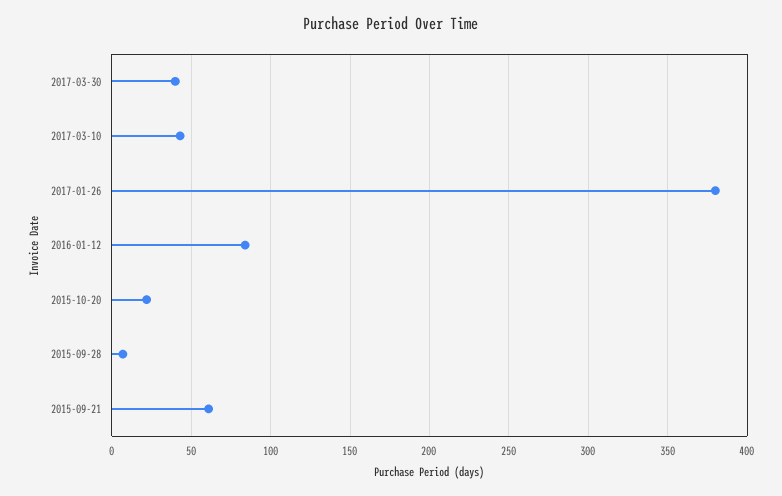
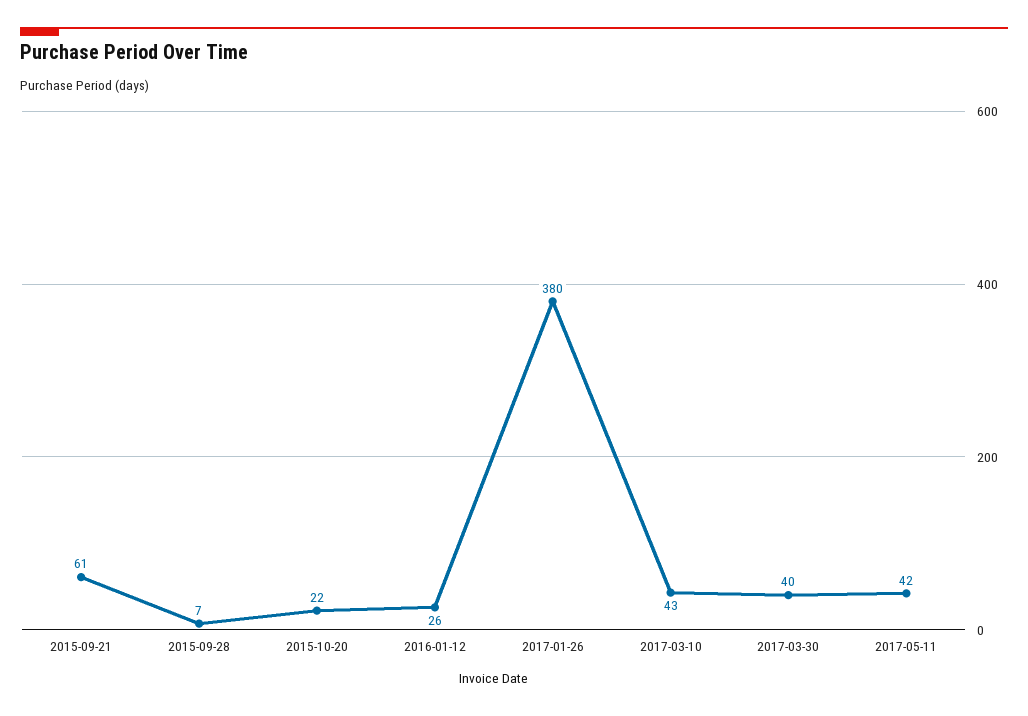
2016-01-12: 85 -> 26
2017-05-11: none -> 42

